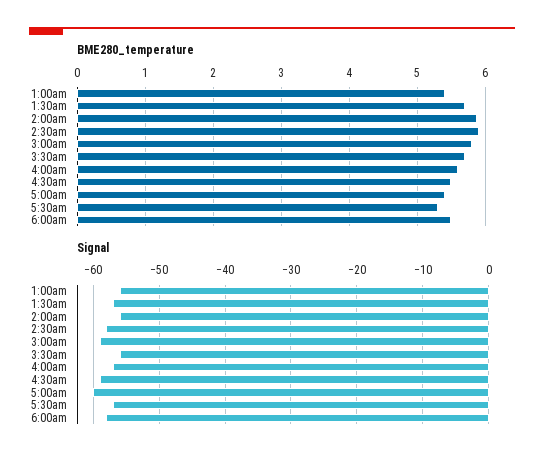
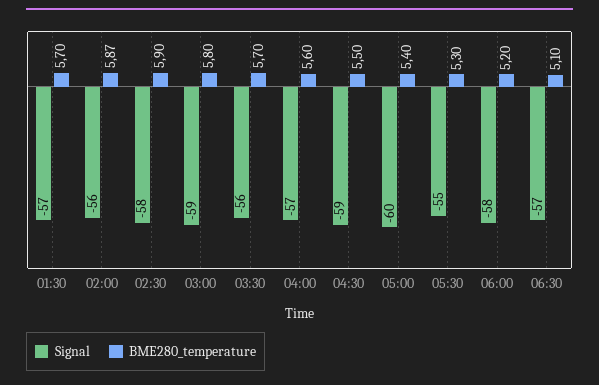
BME280_temperature, 1:00am: 5.4 -> none
BME280_temperature, 6:00am: 5.5 -> 5.2
Signal, 1:00am: -56 -> none
Signal, 5:30am: -57 -> -55
Signal, 06:30: none -> -57
BME280_temperature, 06:30: none -> 5.1

